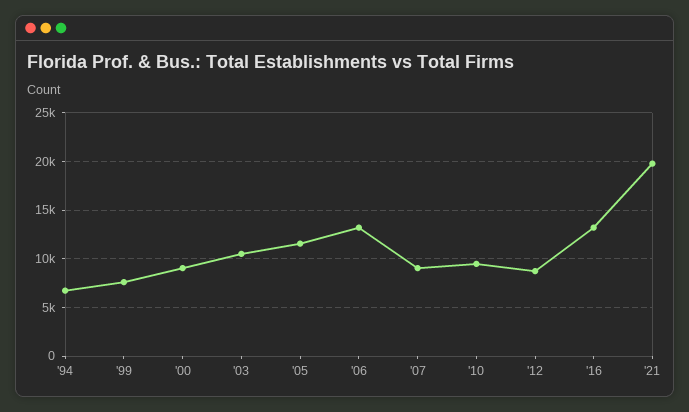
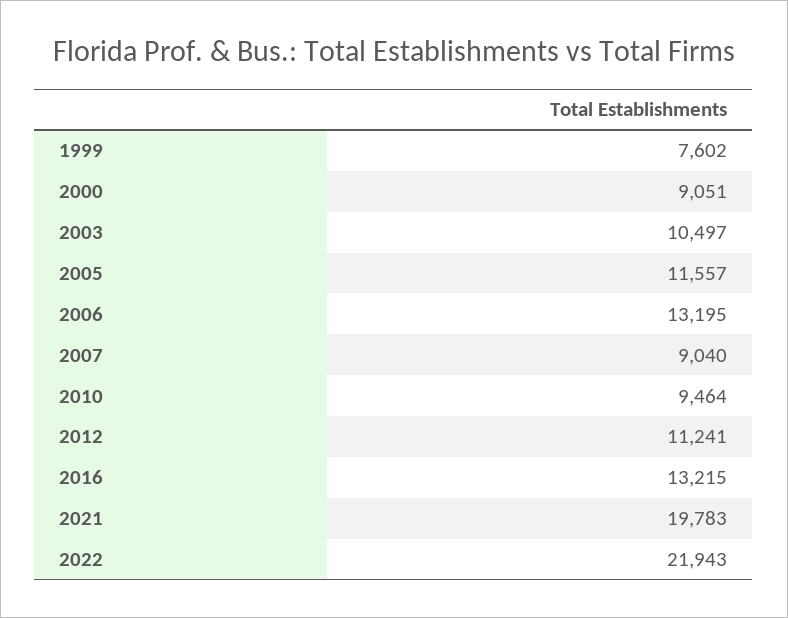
'94: 7000 -> none
'12: 9000 -> 11241
2022: none -> 21943

